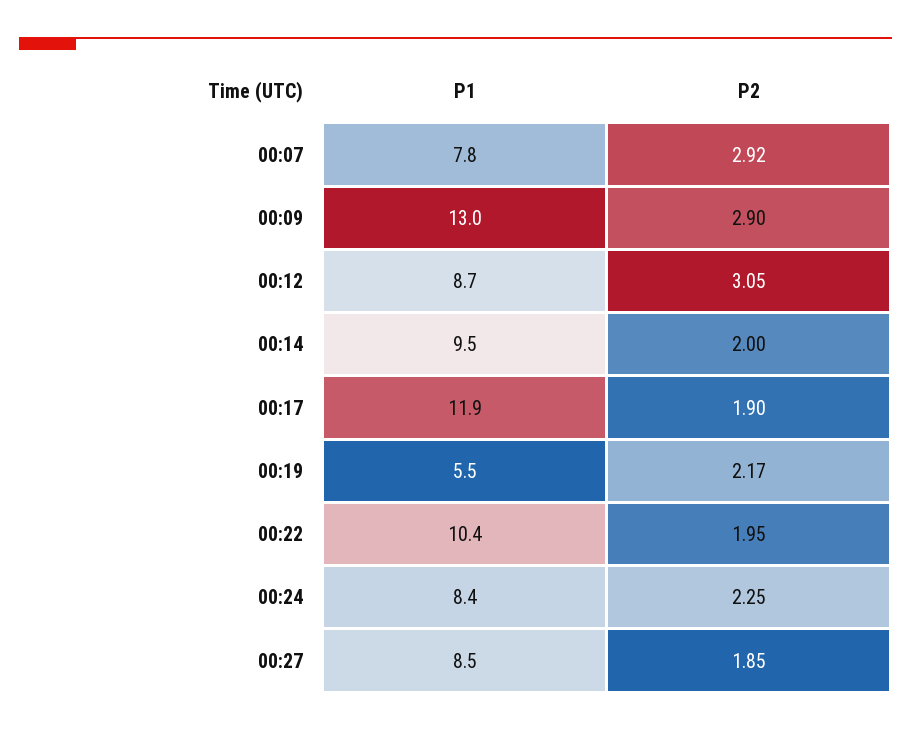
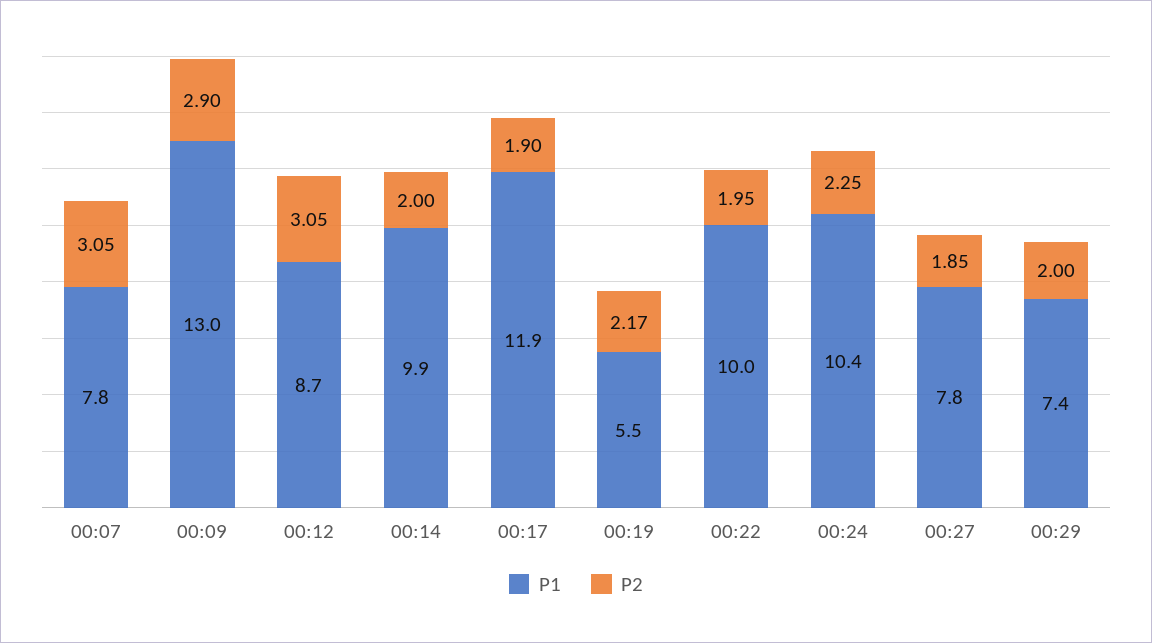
P2, 00:07: 2.92 -> 3.05
P1, 00:14: 9.5 -> 9.9
P1, 00:22: 10.4 -> 10
P1, 00:24: 8.4 -> 10.4
P1, 00:27: 8.5 -> 7.8
P1, 00:29: none -> 7.4
P2, 00:29: none -> 2

